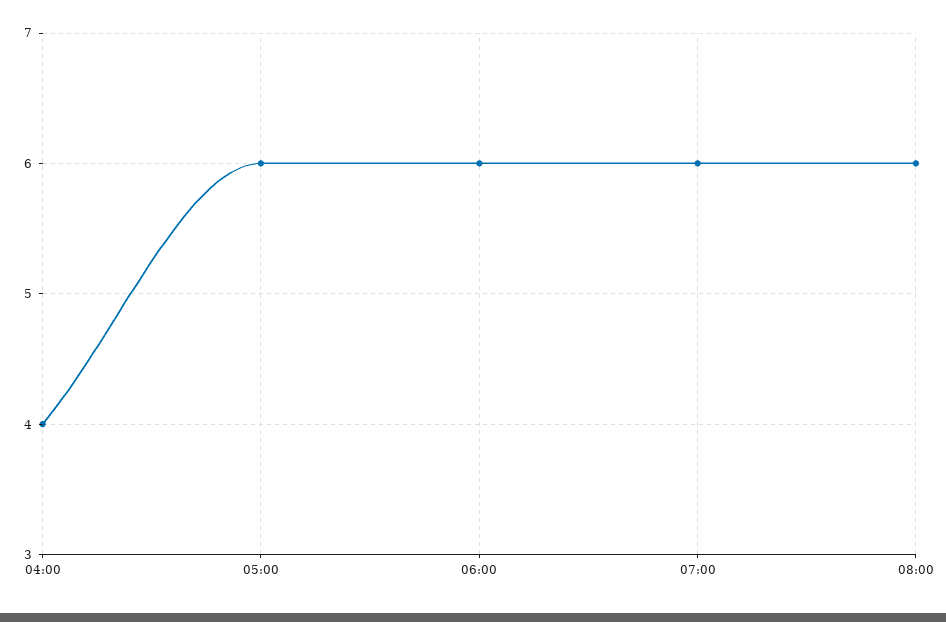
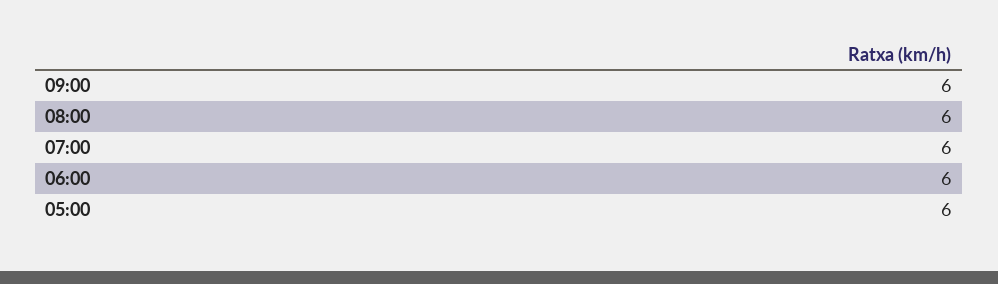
04:00: 4 -> none
09:00: none -> 6

